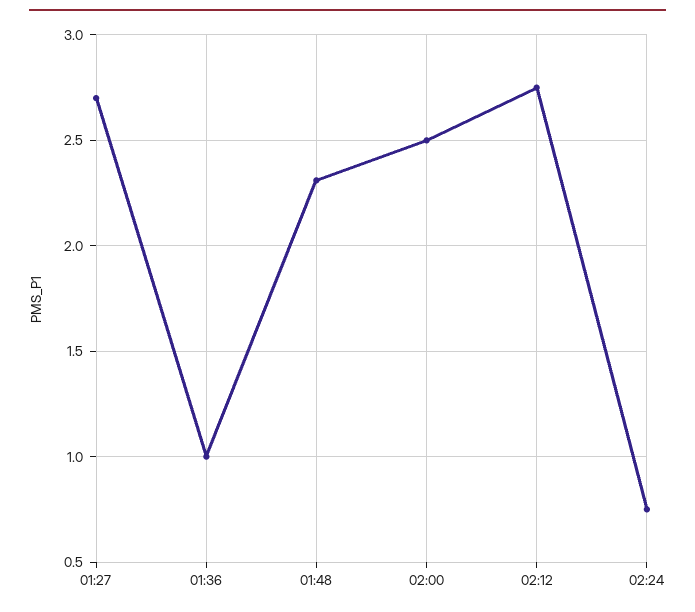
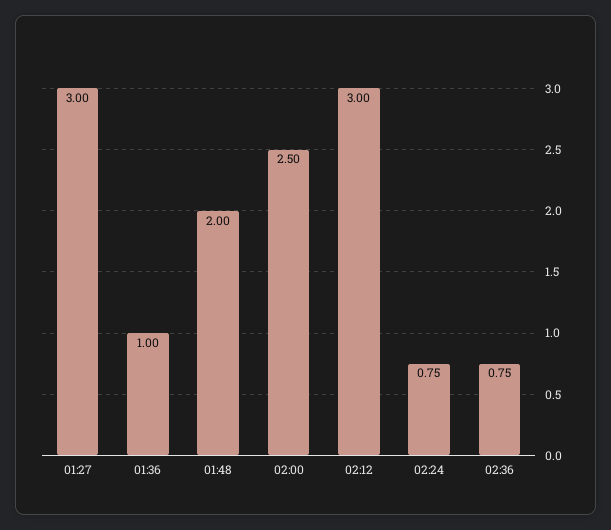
01:27: 2.7 -> 3
01:48: 2.3 -> 2
02:12: 2.75 -> 3
02:36: none -> 0.75

